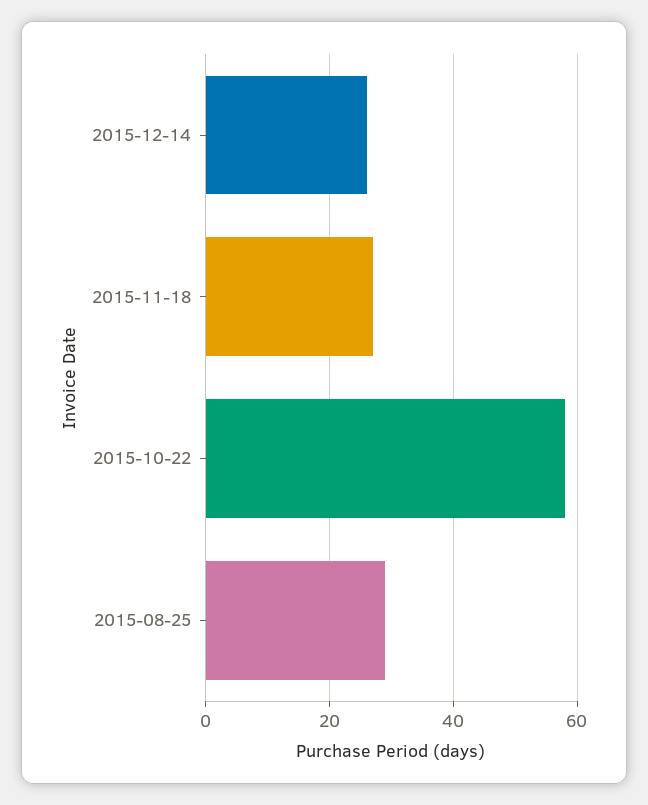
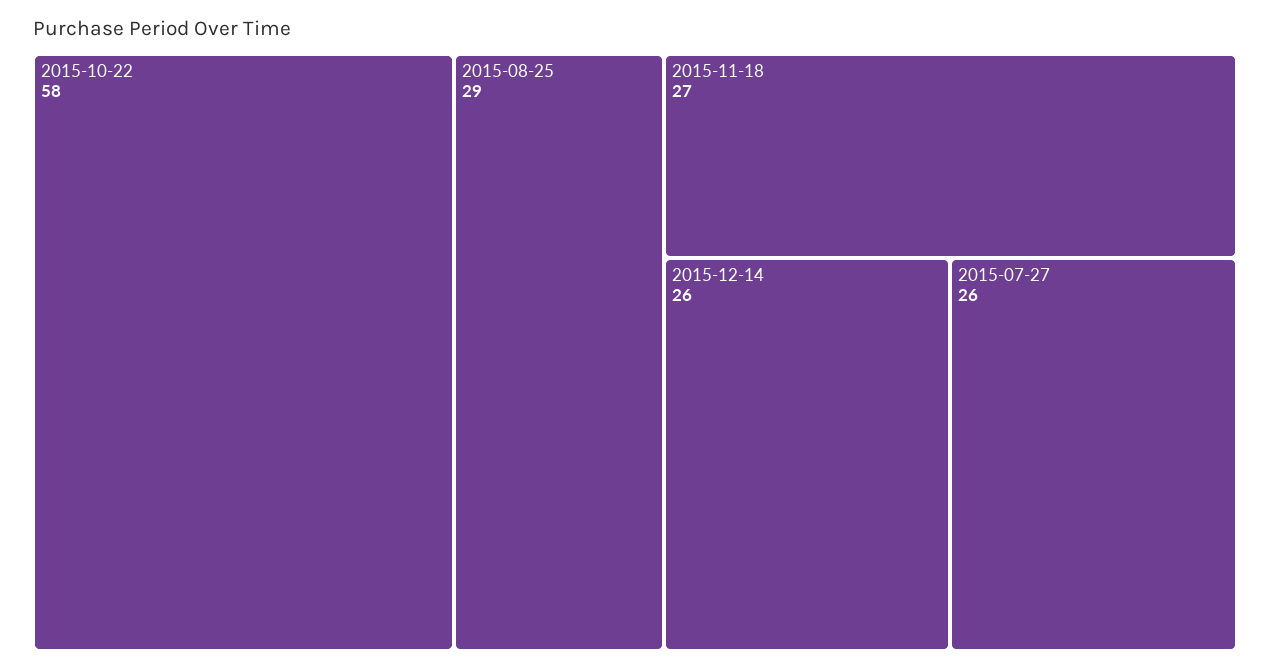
2015-07-27: none -> 26

